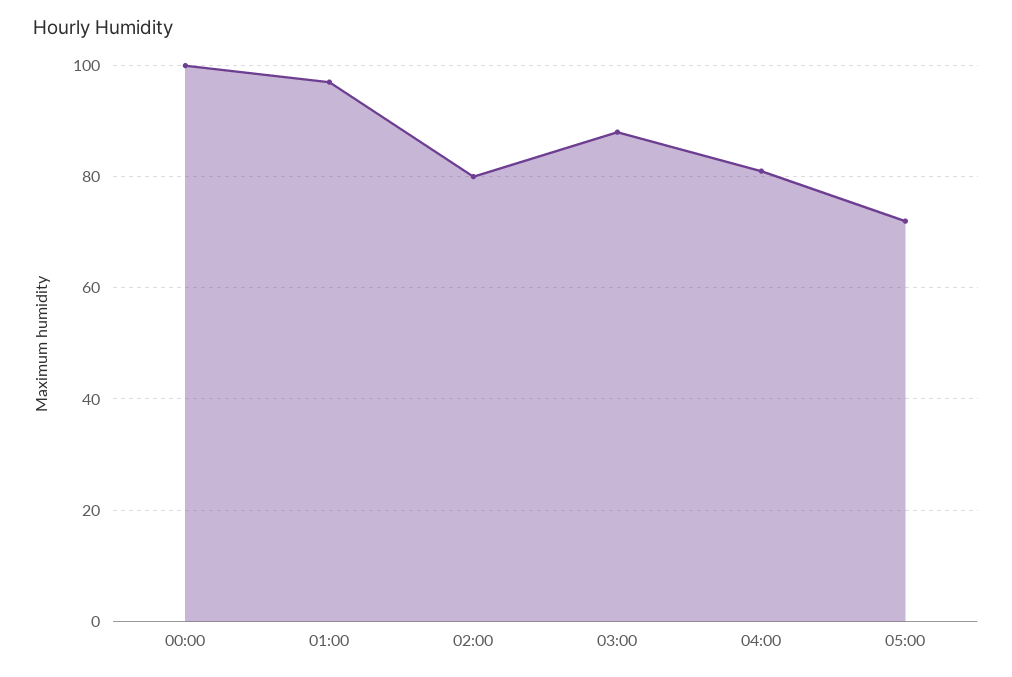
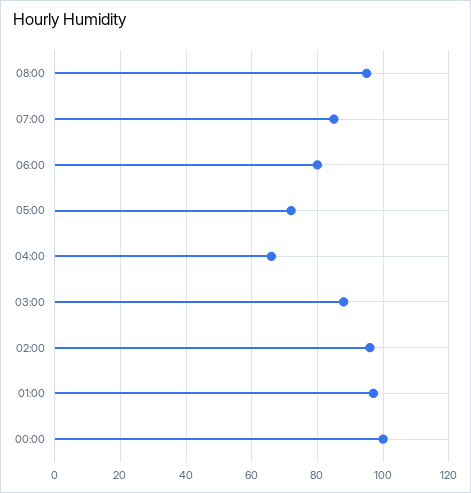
02:00: 80 -> 95
04:00: 80 -> 65
08:00: none -> 95
07:00: none -> 85
06:00: none -> 80

